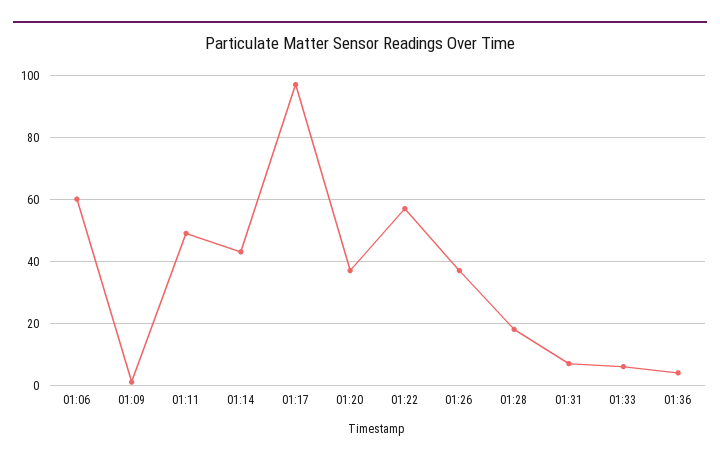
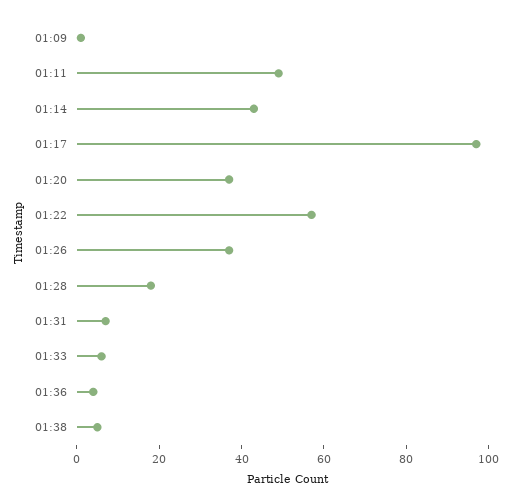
01:06: 60 -> none
01:38: none -> 5

